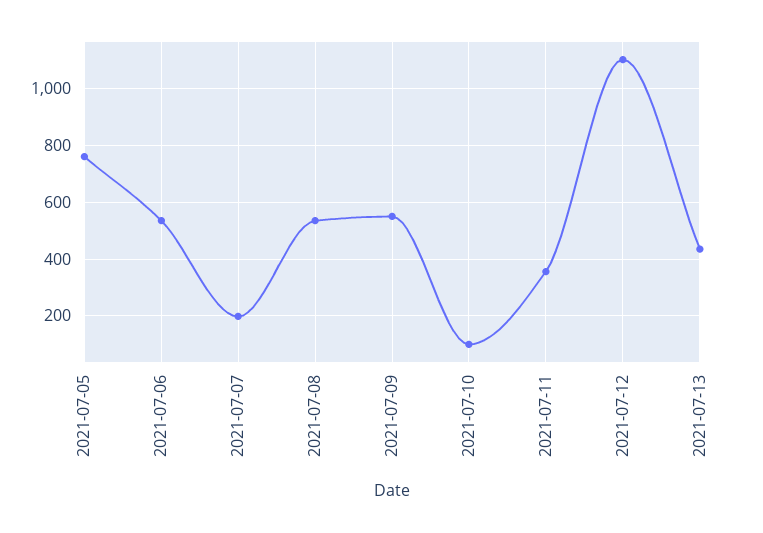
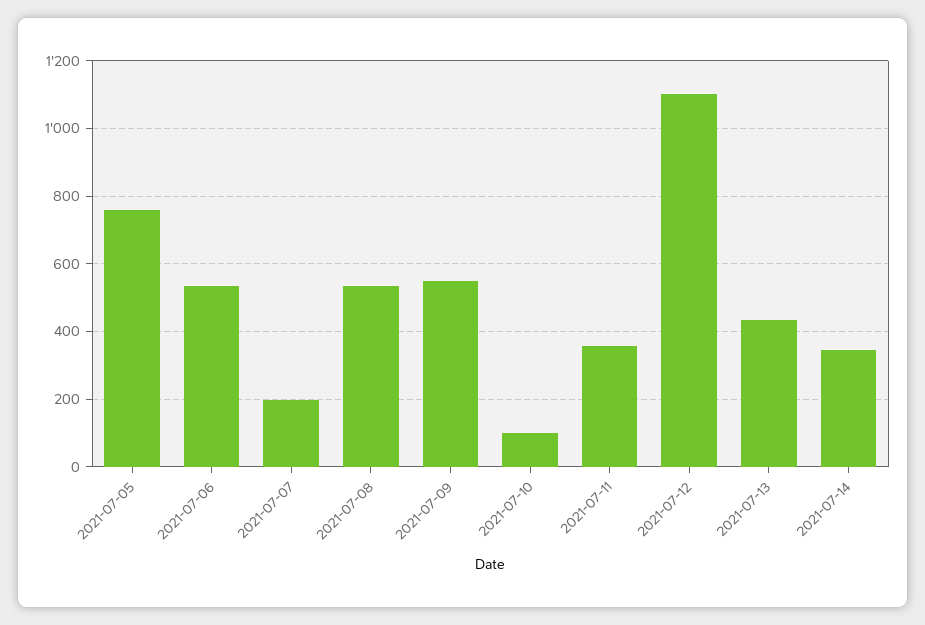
2021-07-14: none -> 340

